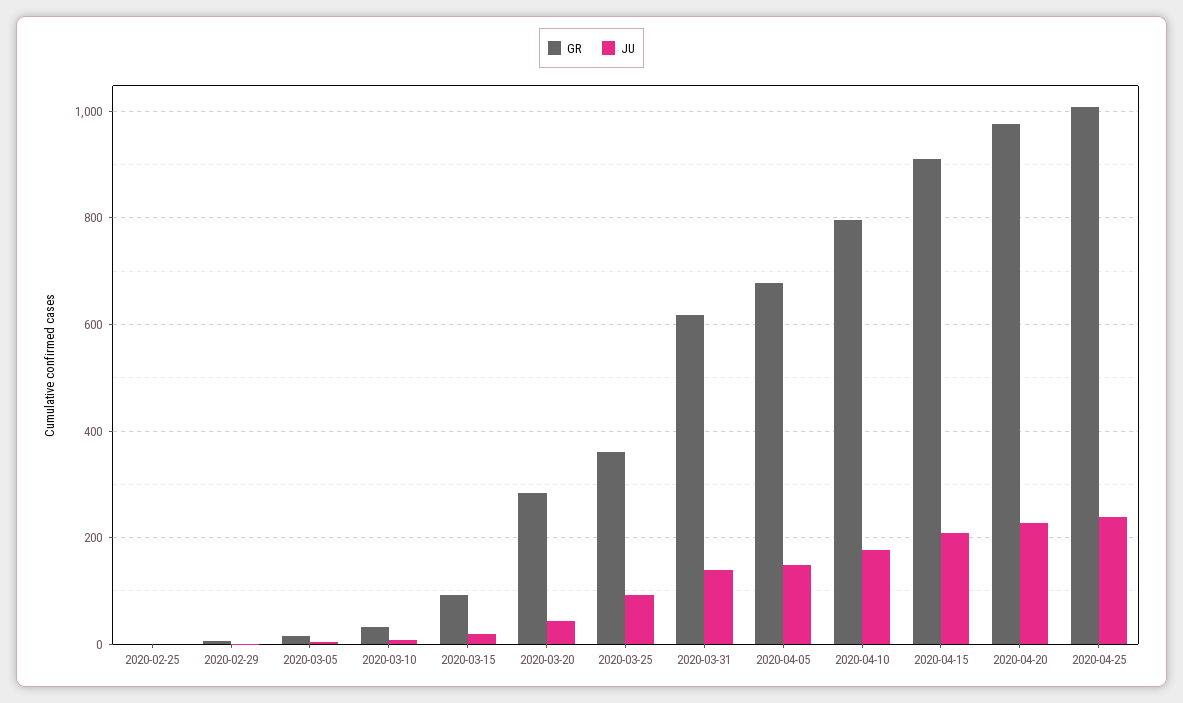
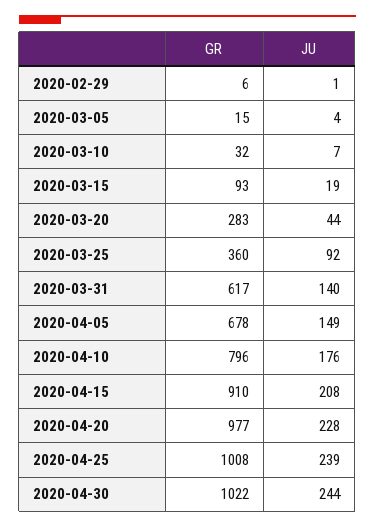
GR, 2020-02-25: 0 -> none
JU, 2020-02-25: 0 -> none
GR, 2020-04-30: none -> 1022
JU, 2020-04-30: none -> 244

